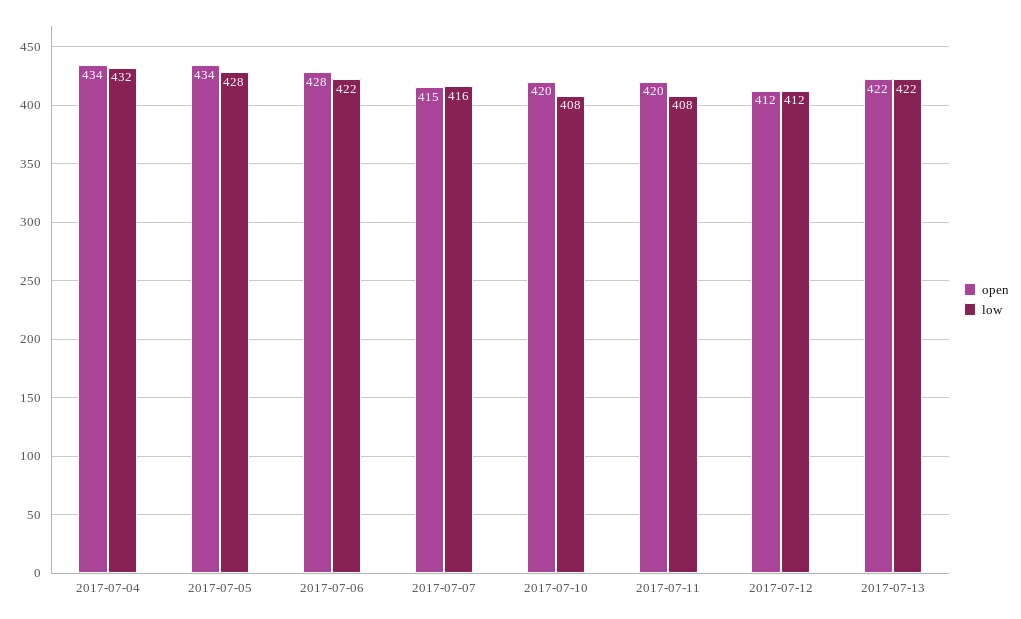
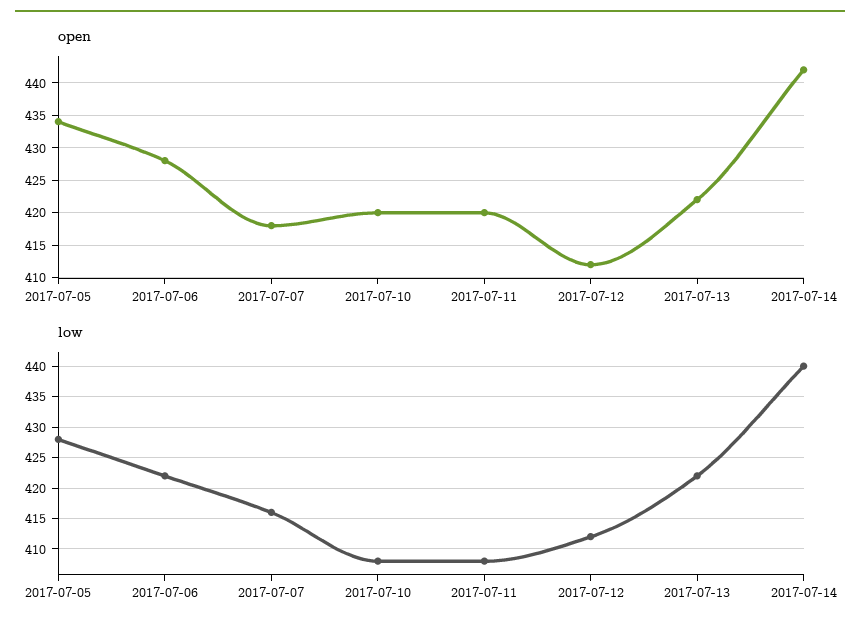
open, 2017-07-04: 434 -> none
low, 2017-07-04: 432 -> none
open, 2017-07-07: 415 -> 418
open, 2017-07-14: none -> 442
low, 2017-07-14: none -> 440

